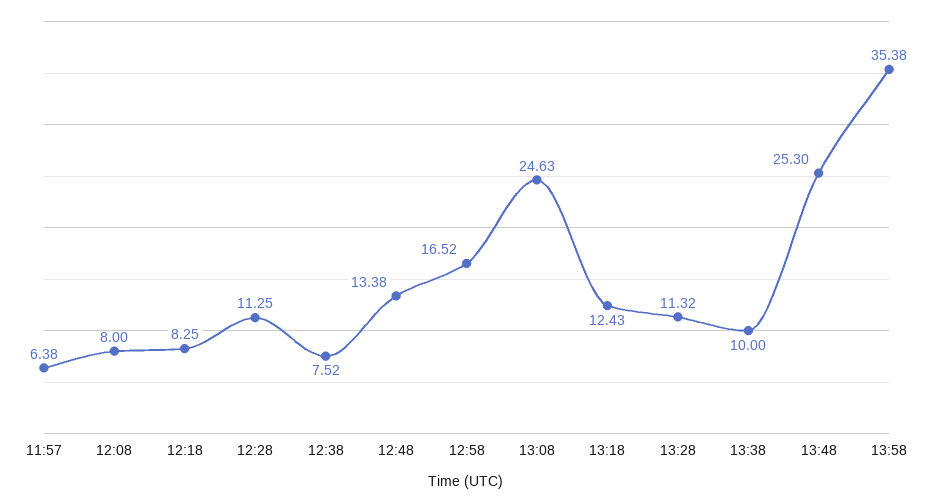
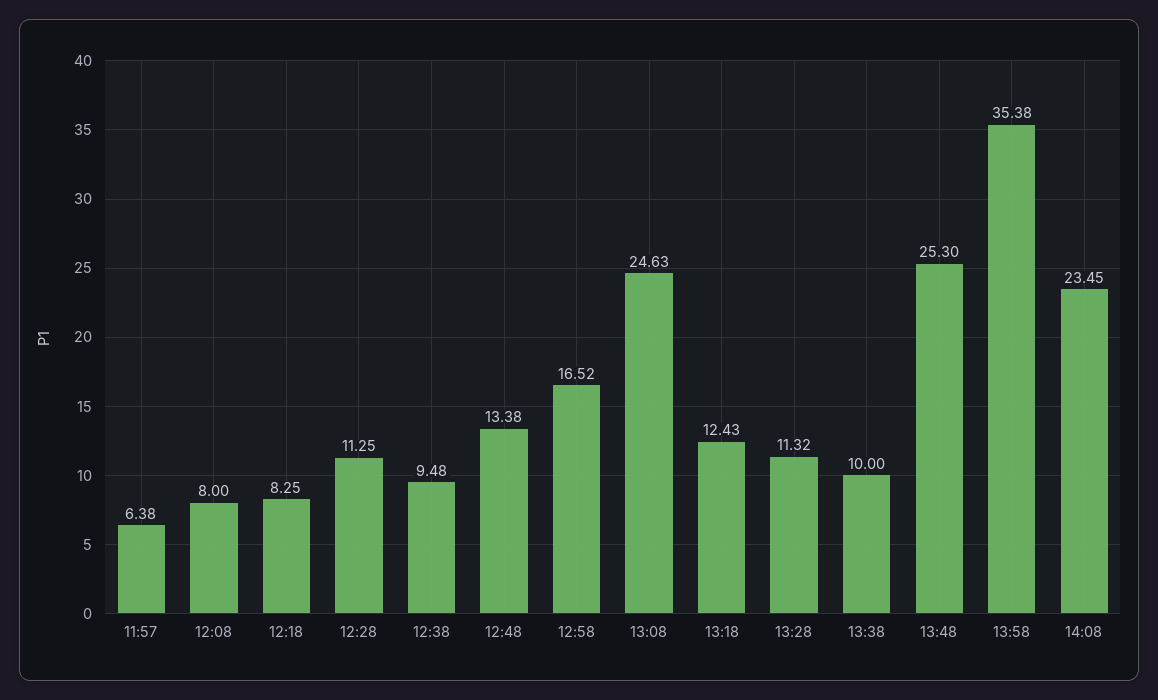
12:38: 7.52 -> 9.48
14:08: none -> 23.45

